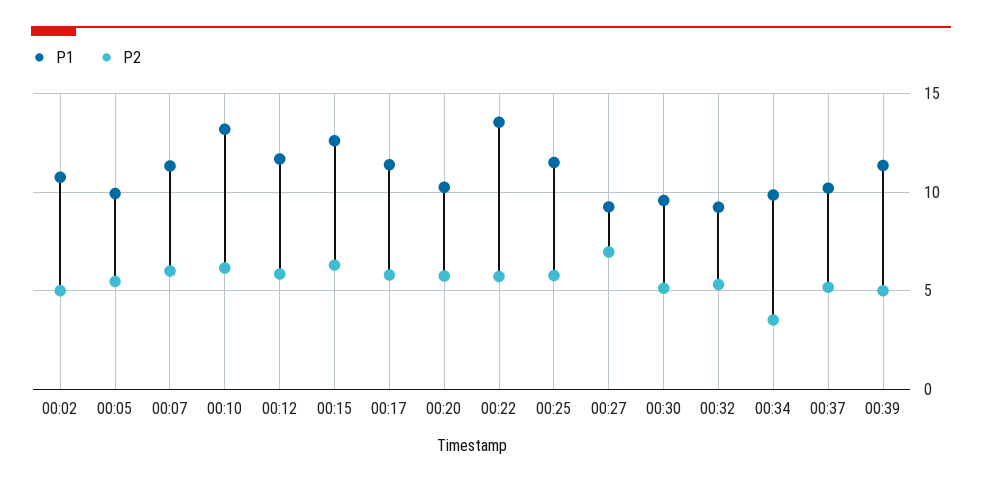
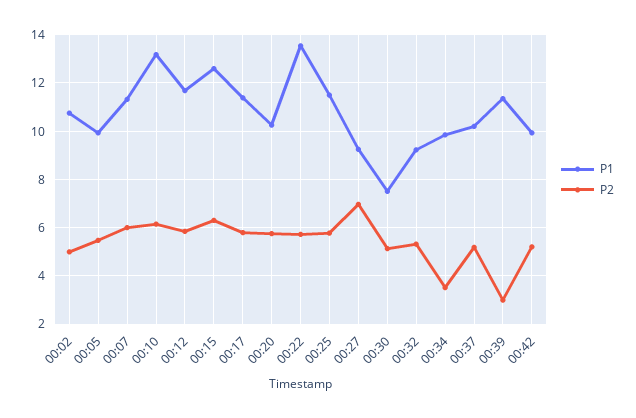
P1, 00:30: 9.5 -> 7.5
P2, 00:39: 5 -> 3
P1, 00:42: none -> 10
P2, 00:42: none -> 5.25

